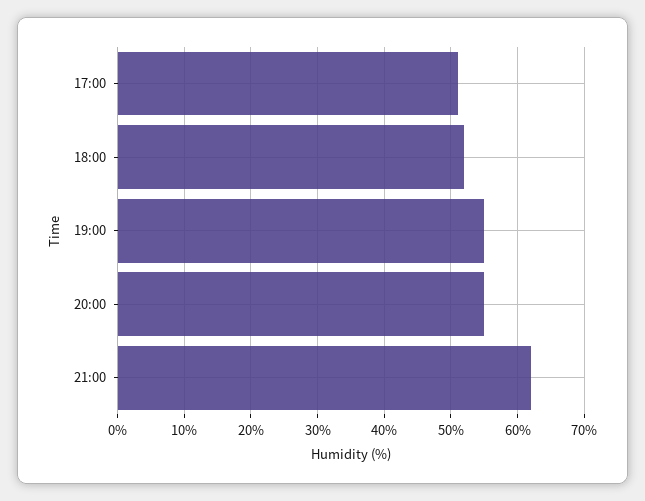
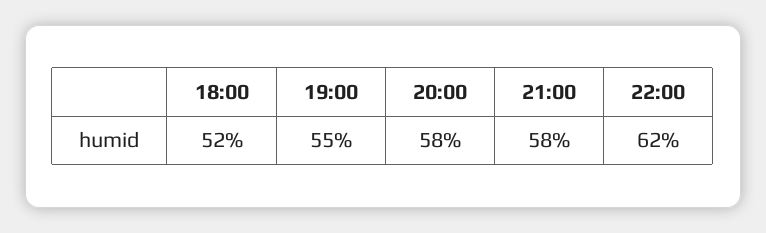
17:00: 51 -> none
20:00: 55 -> 58
21:00: 62 -> 58
22:00: none -> 62

